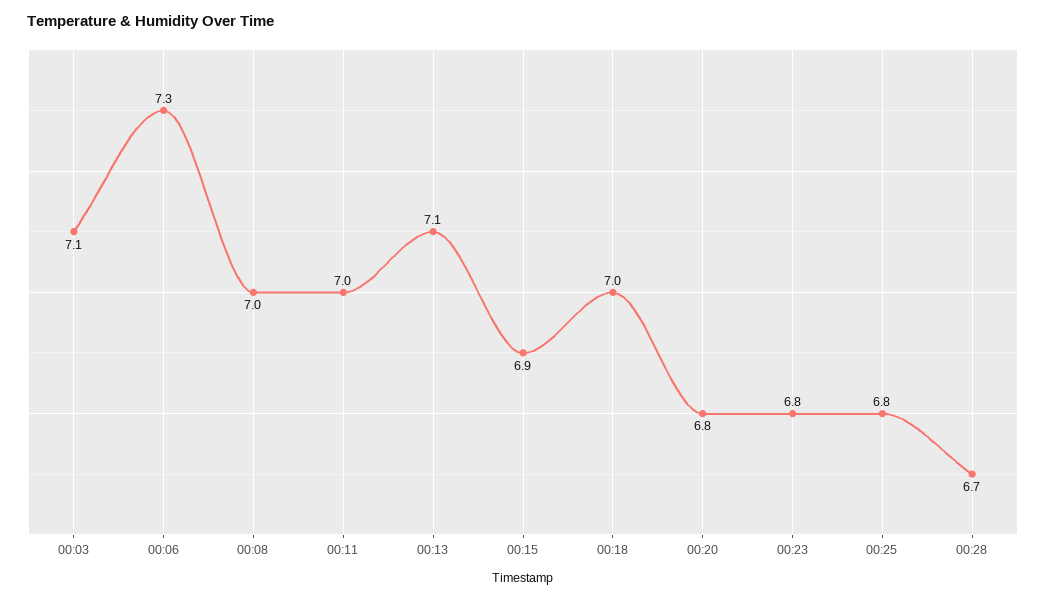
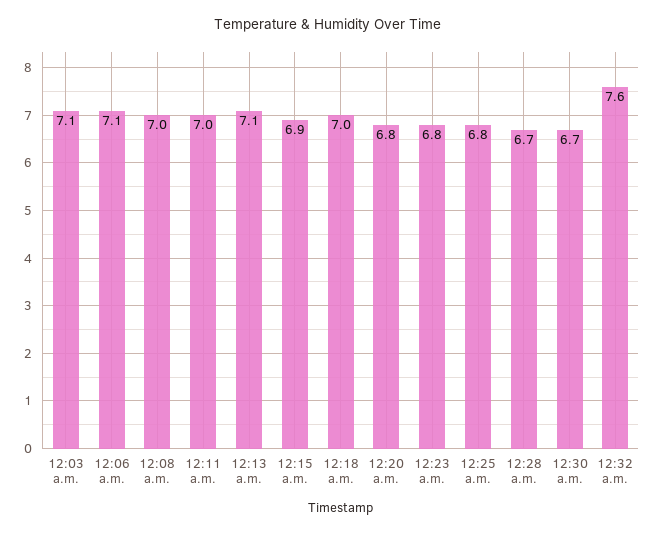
00:06: 7.3 -> 7.1
12:30 a.m.: none -> 6.7
12:32 a.m.: none -> 7.6

